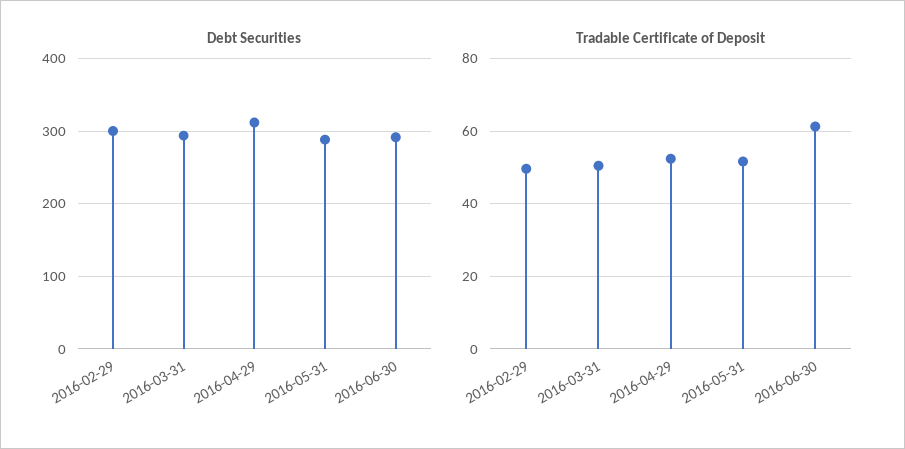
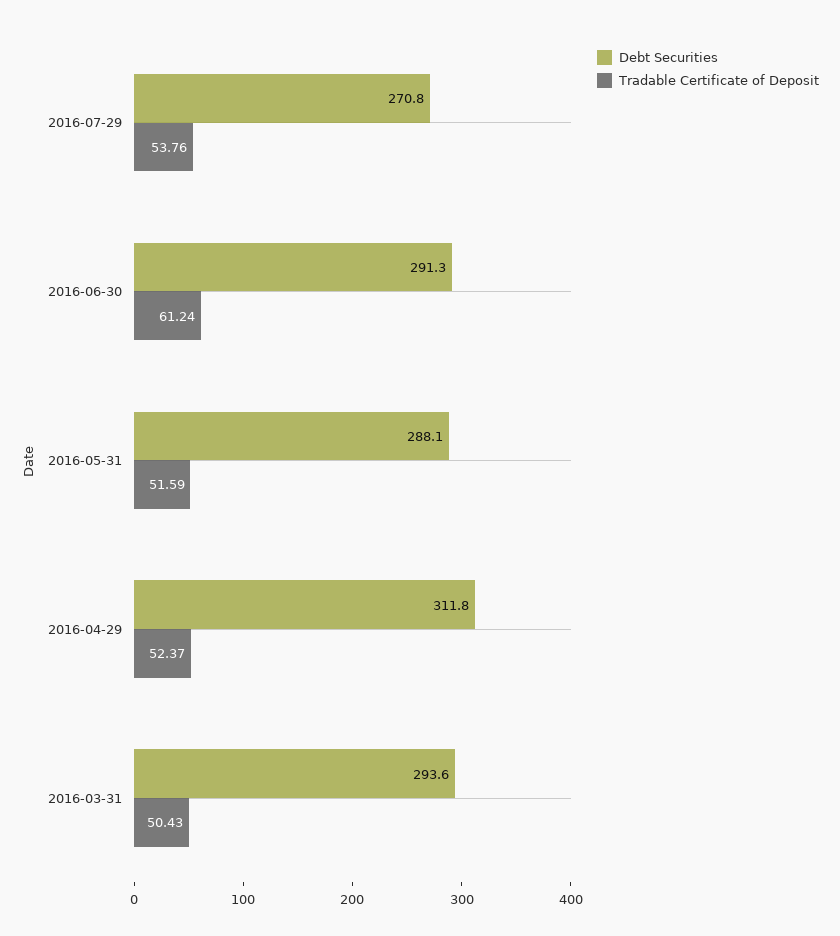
Debt Securities, 2016-02-29: 300 -> none
Tradable Certificate of Deposit, 2016-02-29: 50 -> none
Debt Securities, 2016-07-29: none -> 270.8
Tradable Certificate of Deposit, 2016-07-29: none -> 53.76

